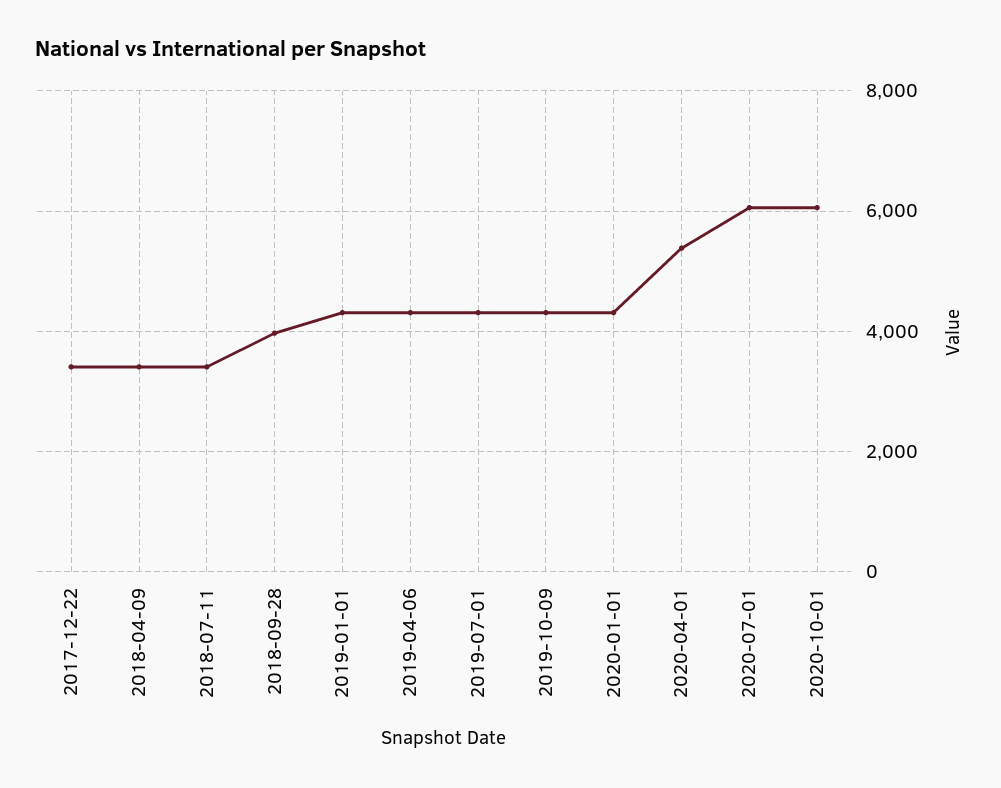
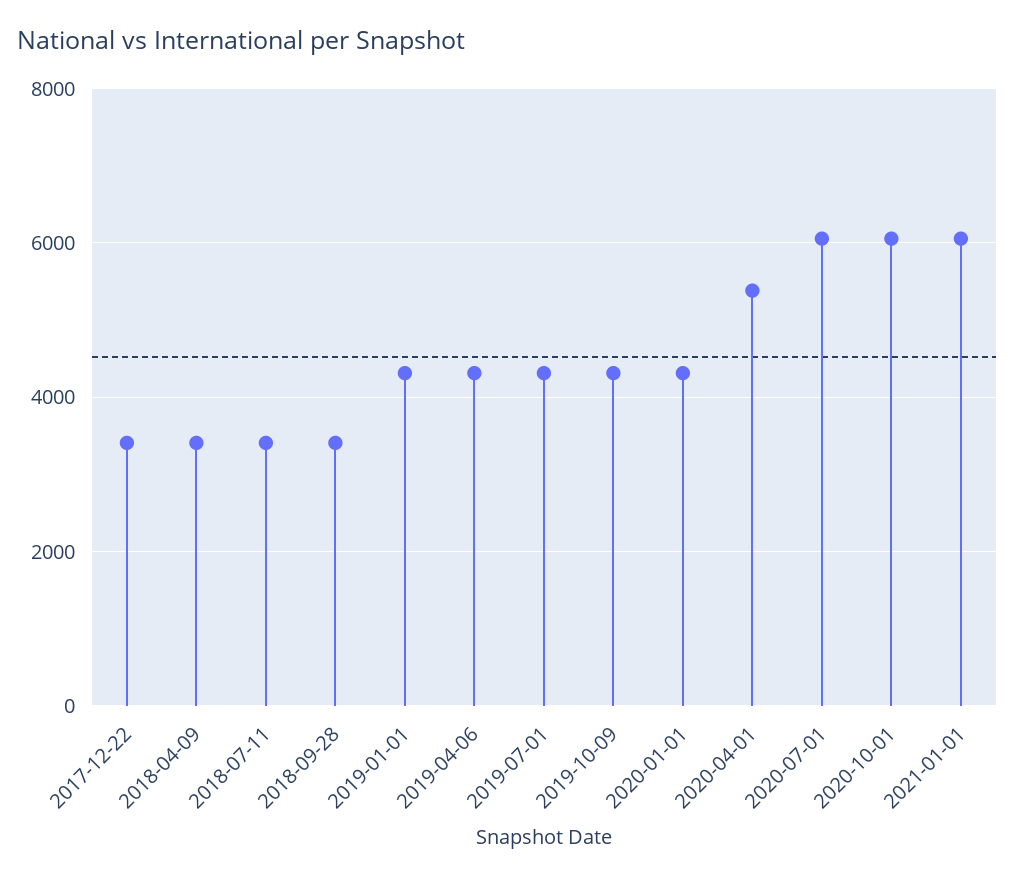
2018-09-28: 4000 -> 3400
2021-01-01: none -> 6000

